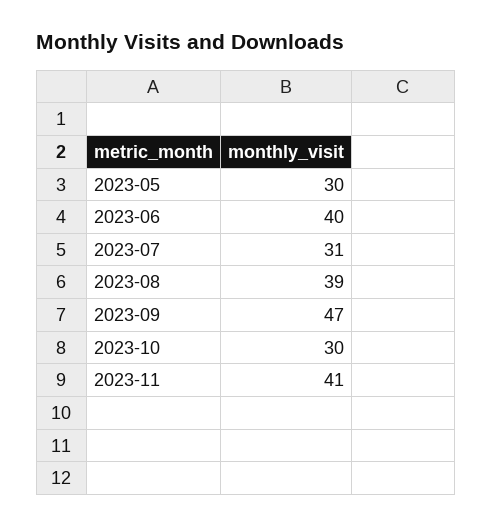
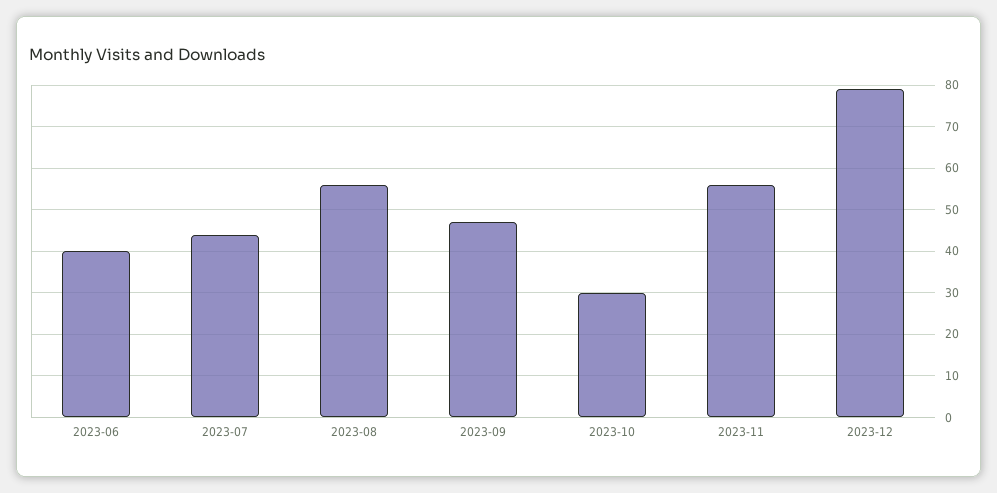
2023-05: 30 -> none
2023-07: 31 -> 45
2023-08: 39 -> 55
2023-11: 41 -> 55
2023-12: none -> 80

